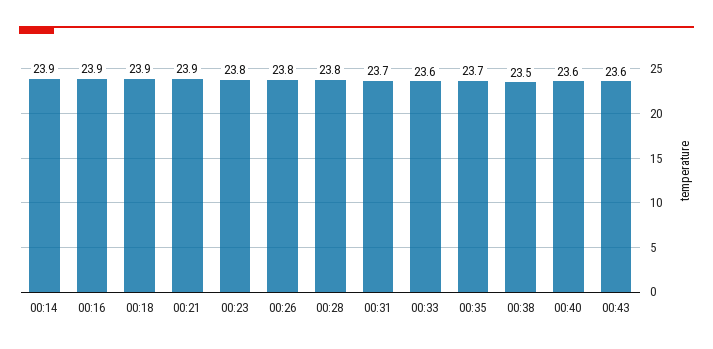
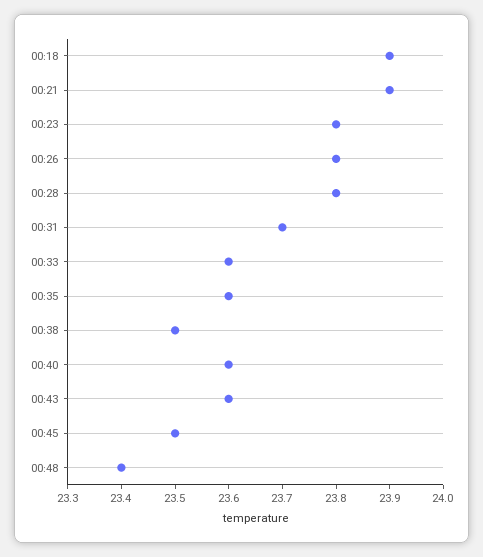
00:14: 23.9 -> none
00:16: 23.9 -> none
00:35: 23.7 -> 23.6
00:45: none -> 23.5
00:48: none -> 23.4

